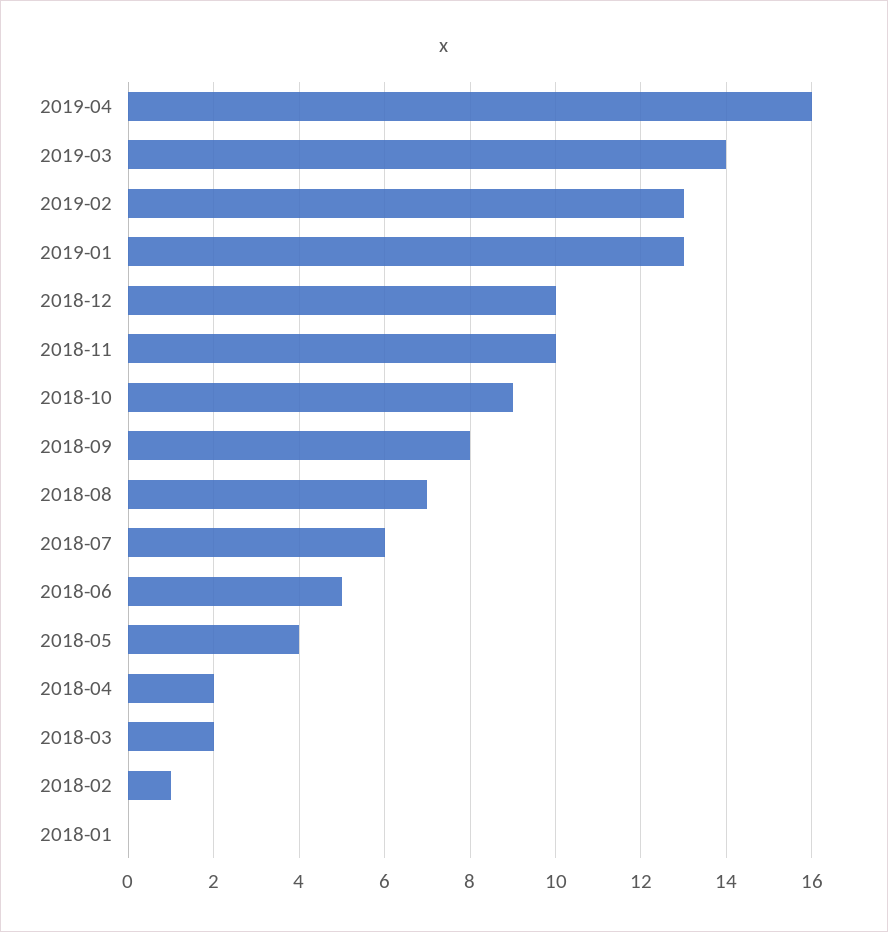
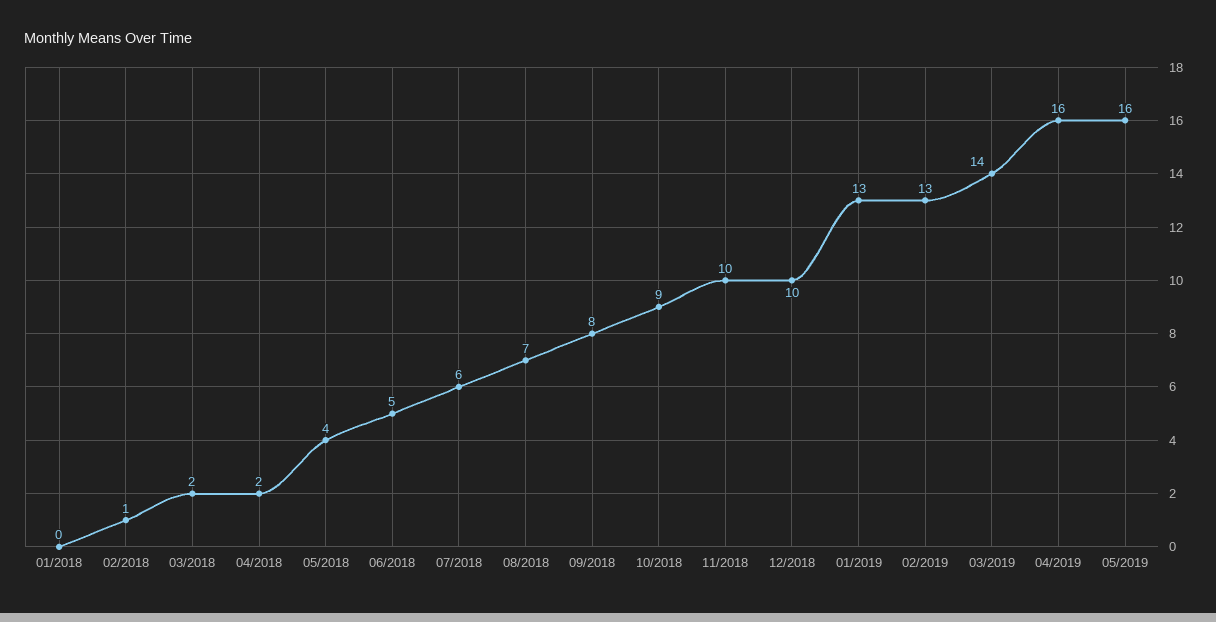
05/2019: none -> 16

